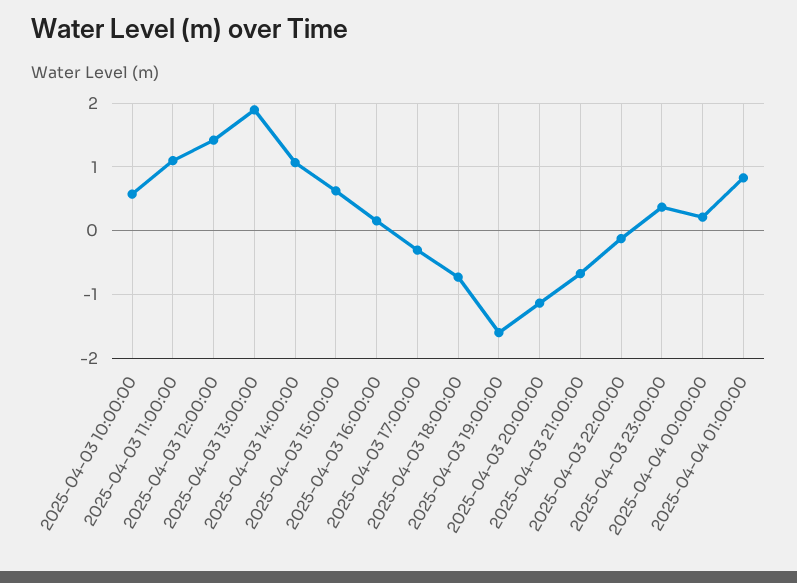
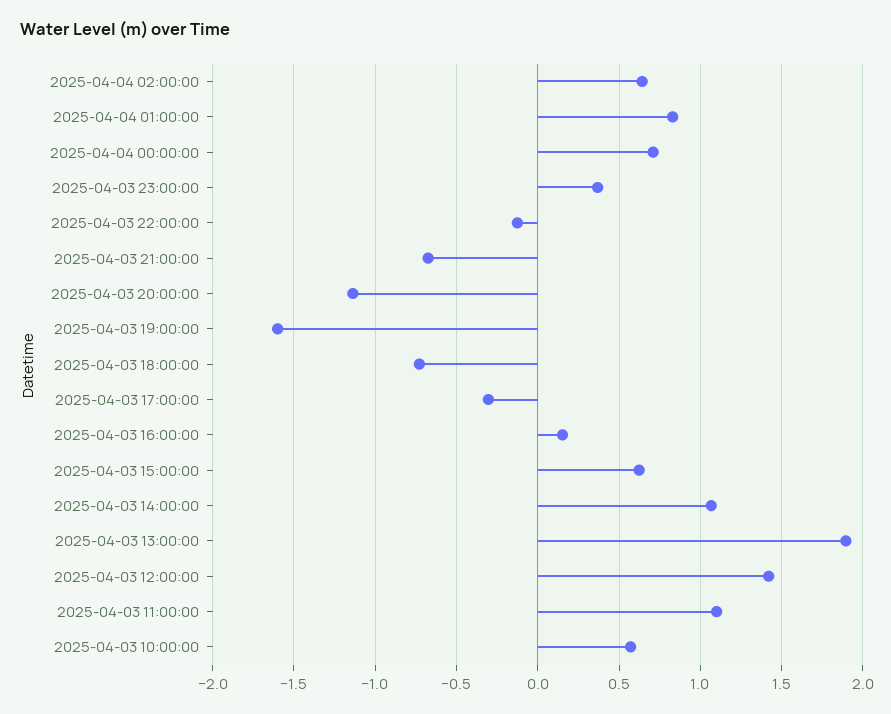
2025-04-04 00:00:00: 0.2 -> 0.7
2025-04-04 02:00:00: none -> 0.65

